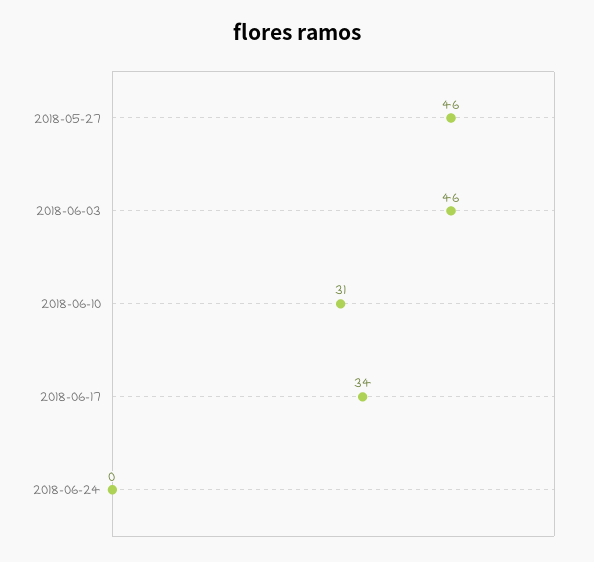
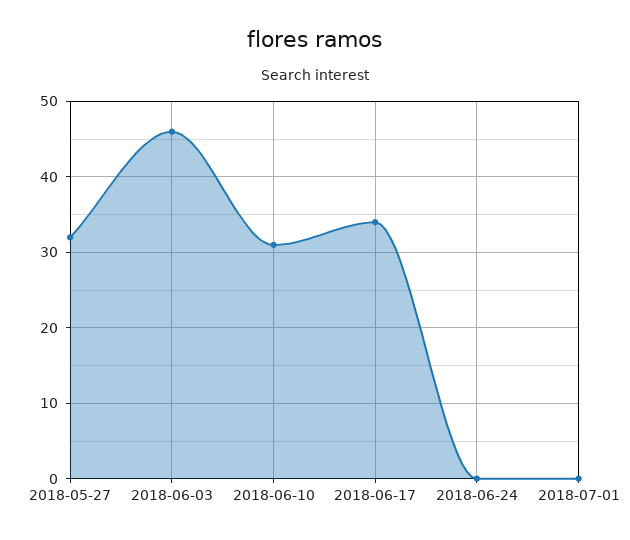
2018-05-27: 46 -> 32
2018-07-01: none -> 0

